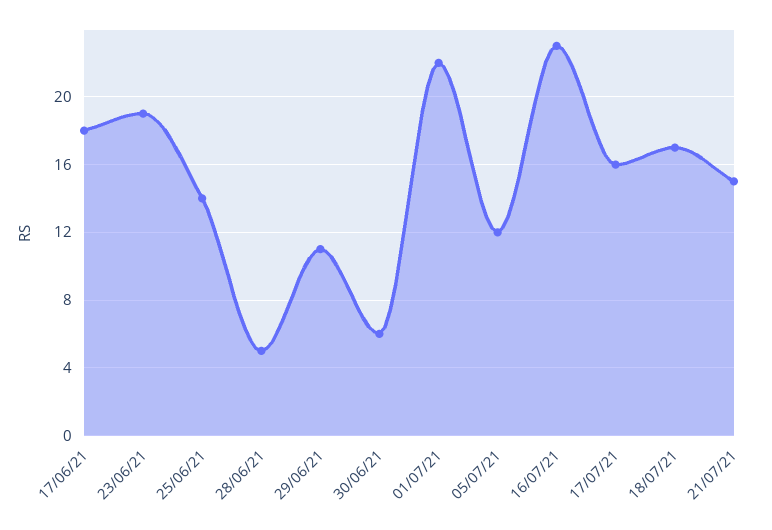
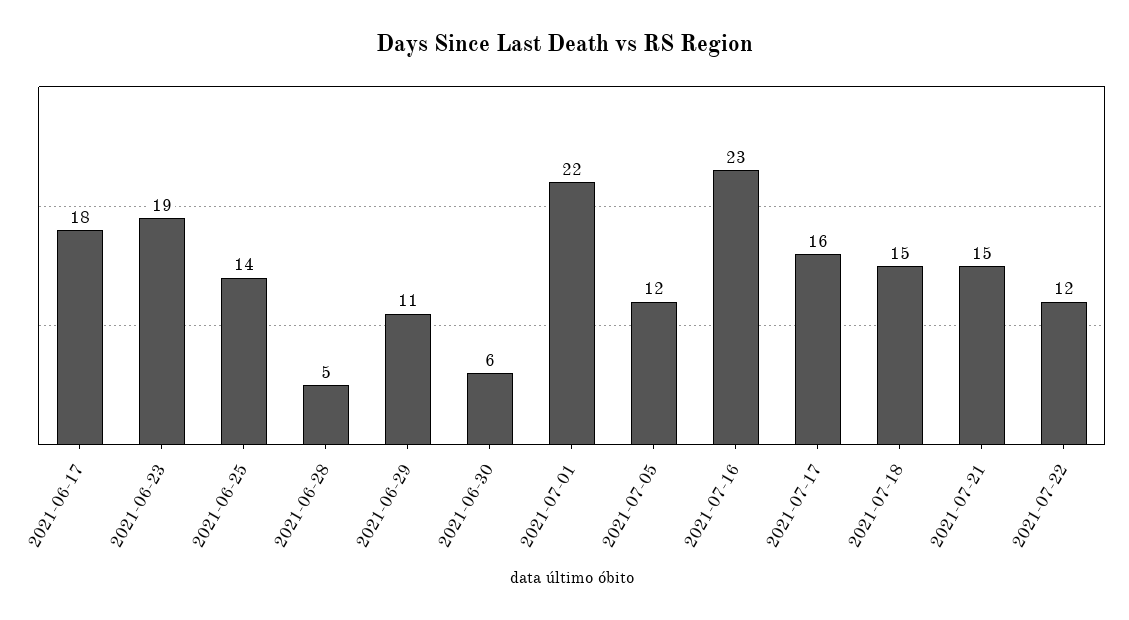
18/07/21: 17 -> 15
2021-07-22: none -> 12

